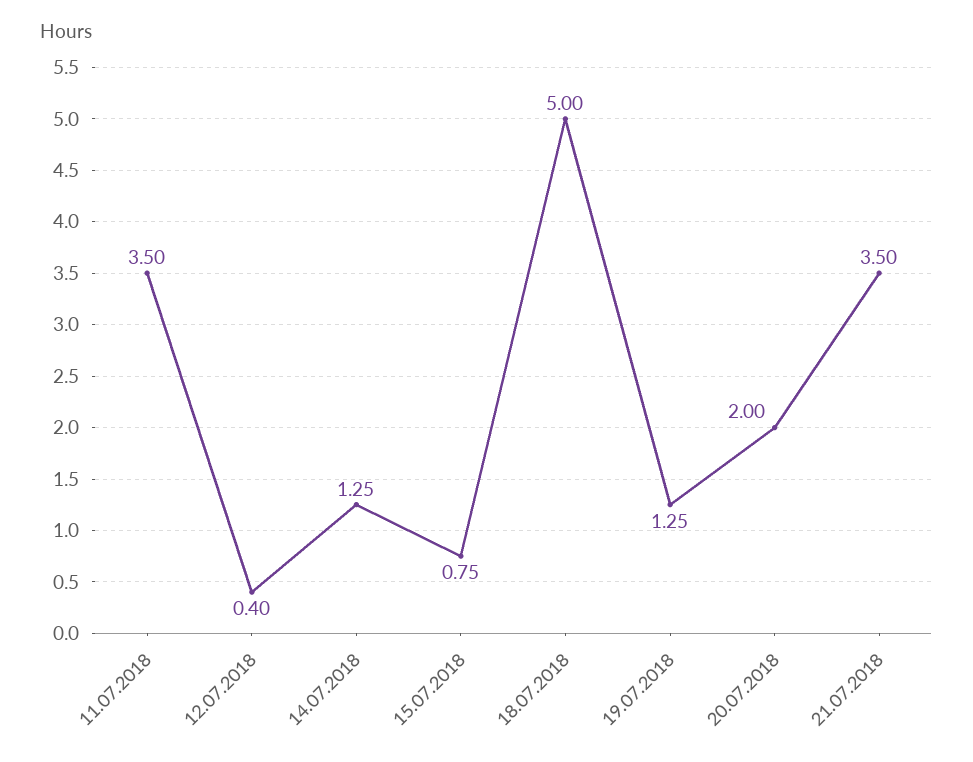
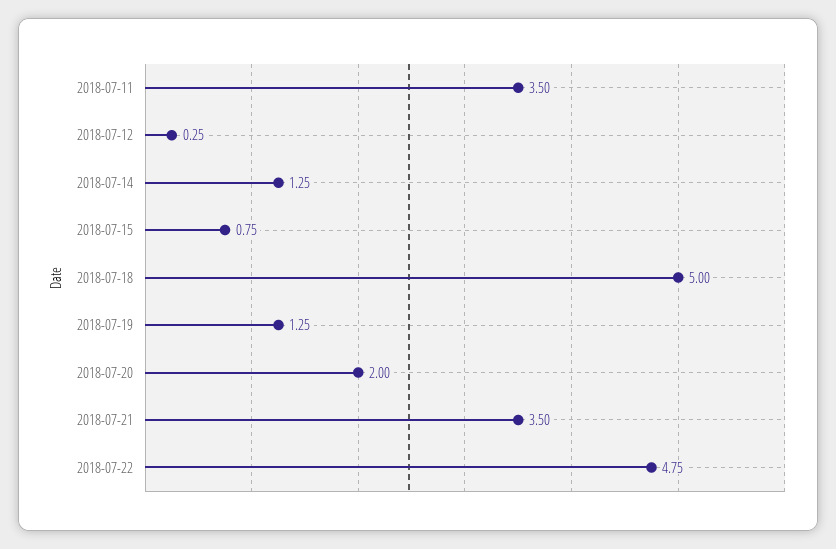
12.07.2018: 0.4 -> 0.25
2018-07-22: none -> 4.75

